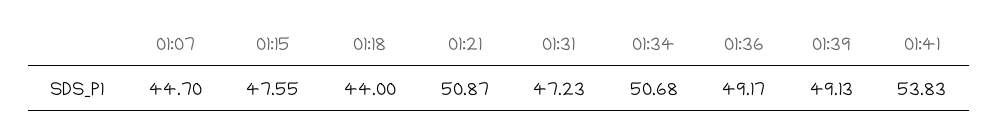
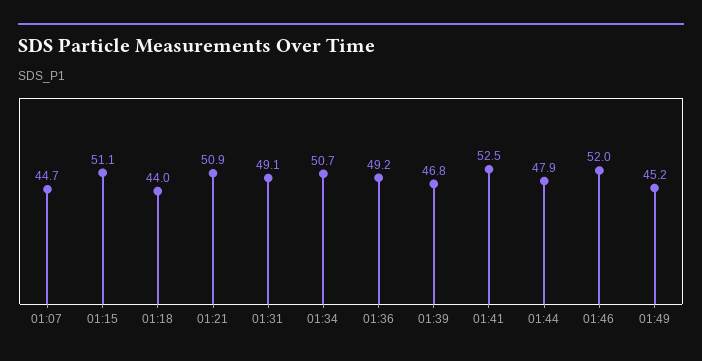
01:15: 47.55 -> 51.1
01:31: 47.23 -> 49.1
01:39: 49.13 -> 46.8
01:41: 53.83 -> 52.5
01:44: none -> 47.9
01:46: none -> 52
01:49: none -> 45.2

